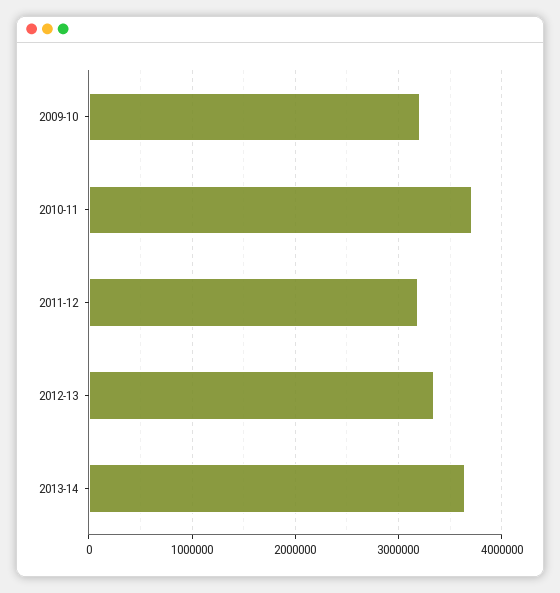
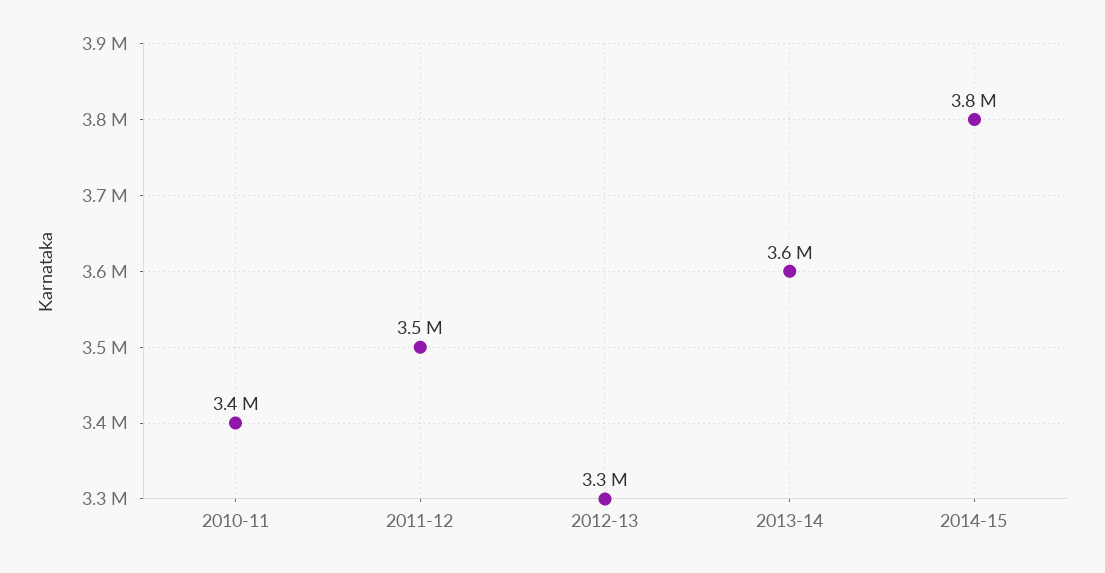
2009-10: 3200000 -> none
2010-11: 3700000 -> 3400000
2011-12: 3200000 -> 3500000
2014-15: none -> 3800000

